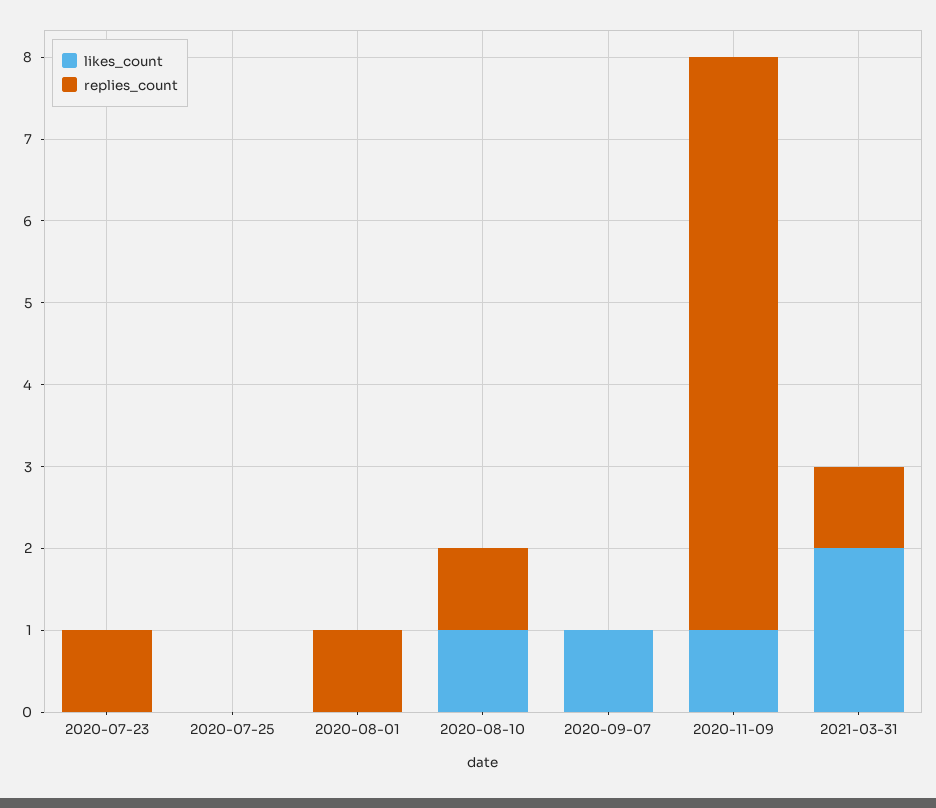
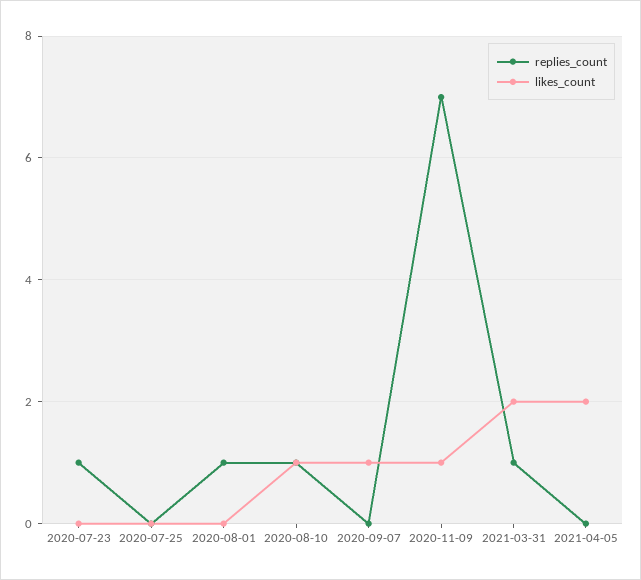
replies_count, 2021-04-05: none -> 0
likes_count, 2021-04-05: none -> 2

